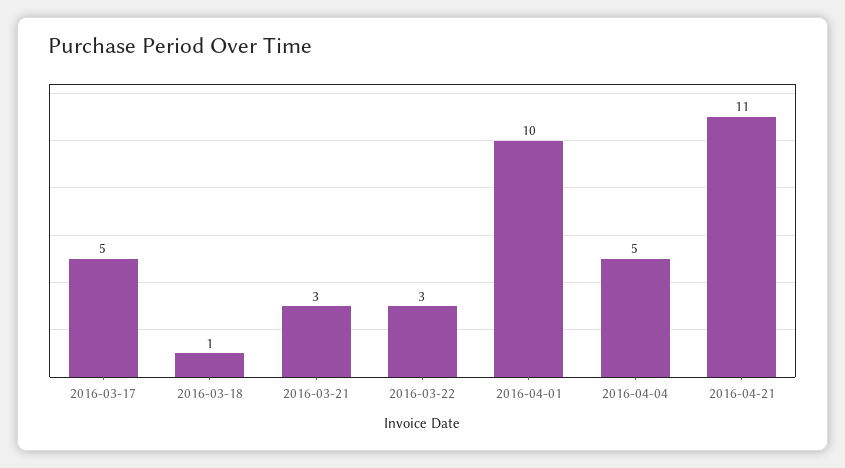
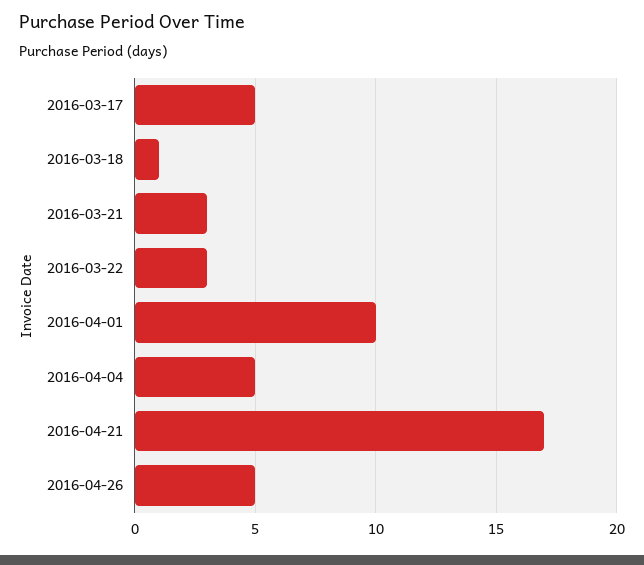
2016-04-21: 11 -> 17
2016-04-26: none -> 5

